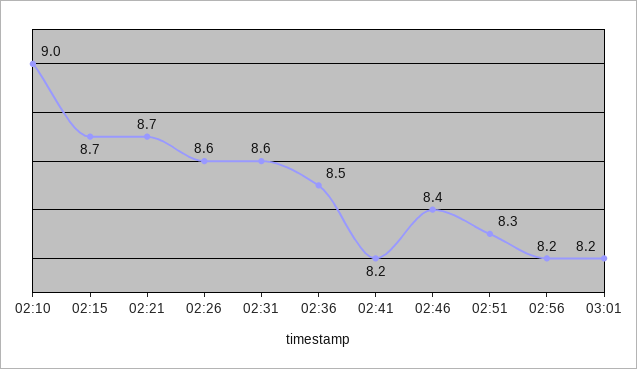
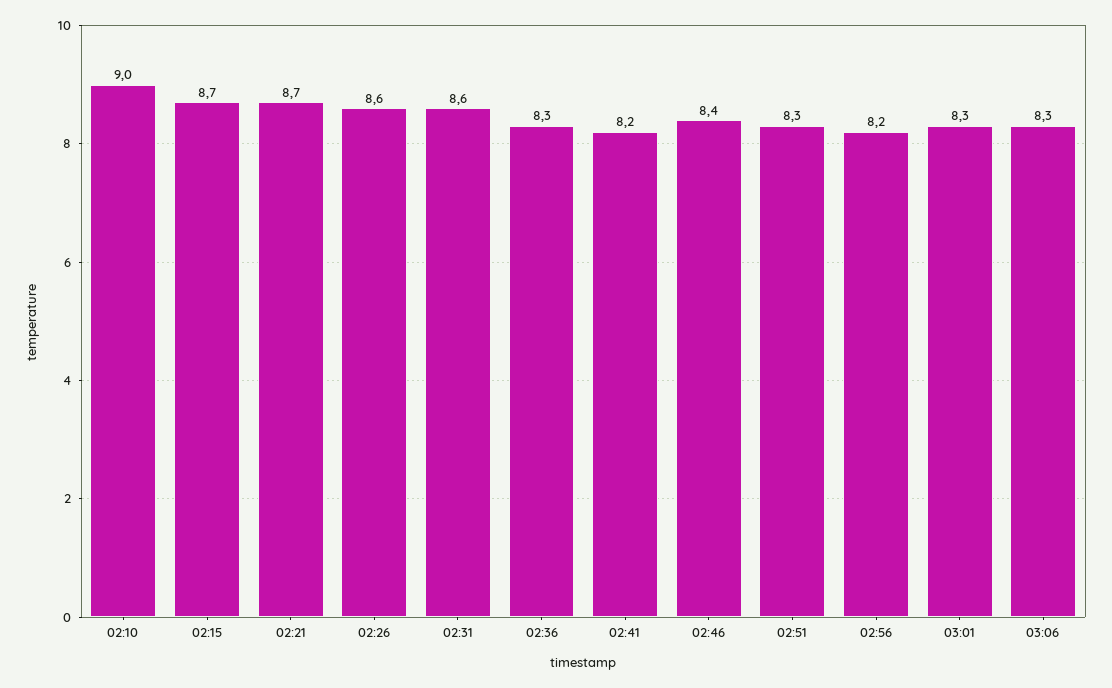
02:36: 8.5 -> 8.3
03:01: 8.2 -> 8.3
03:06: none -> 8.3

